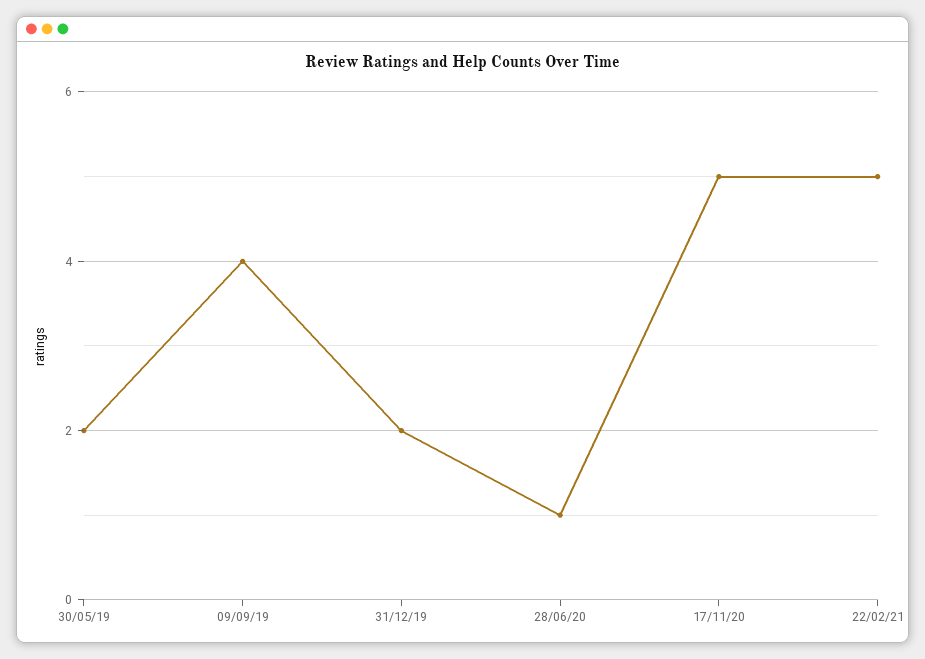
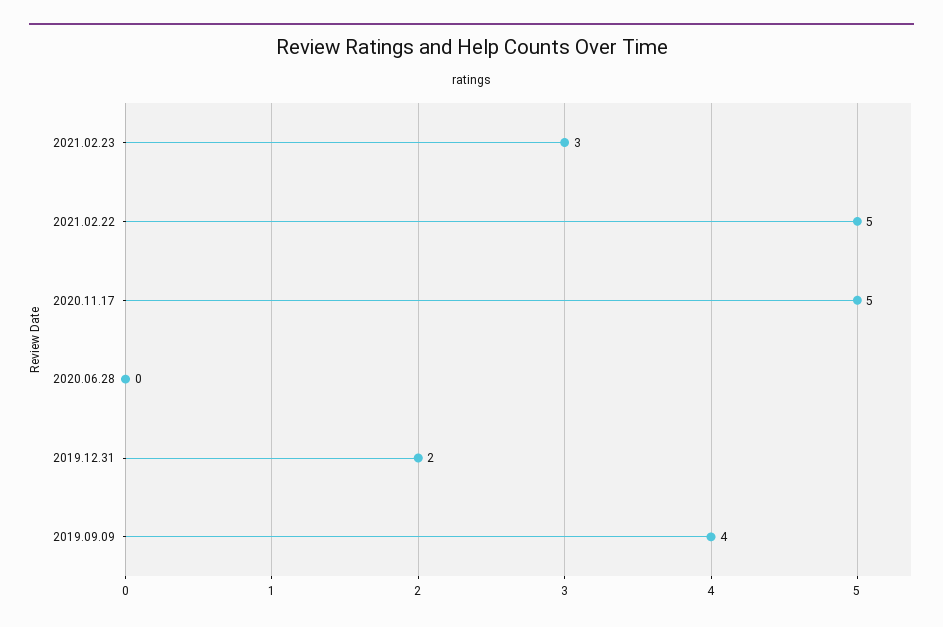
30/05/19: 2 -> none
28/06/20: 1 -> 0
2021.02.23: none -> 3

